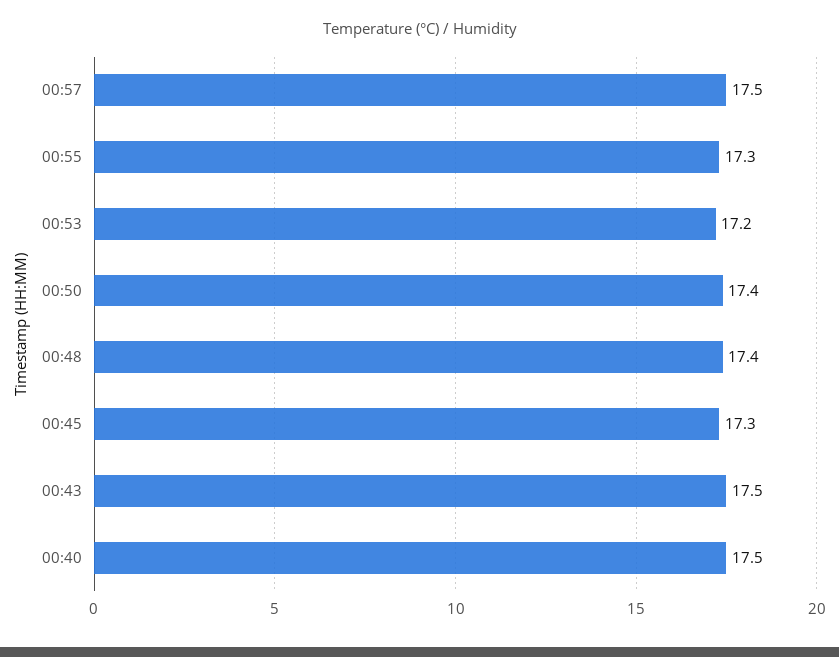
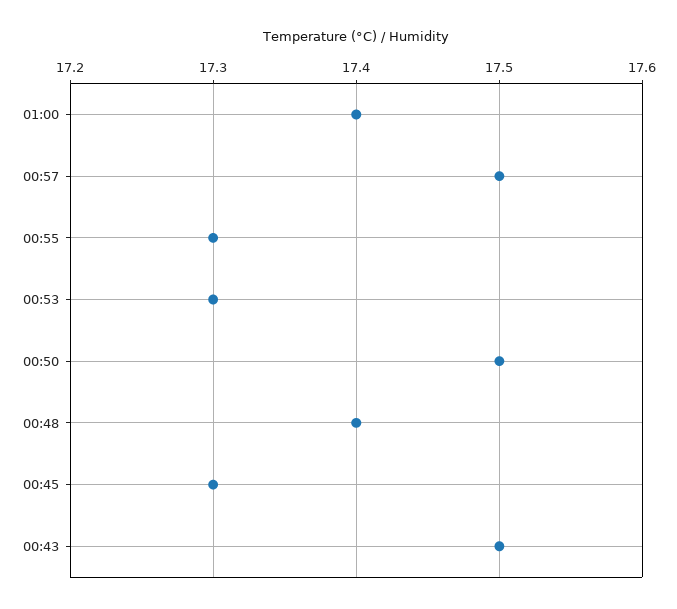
00:53: 17.2 -> 17.3
00:50: 17.4 -> 17.5
00:40: 17.5 -> none
01:00: none -> 17.4

